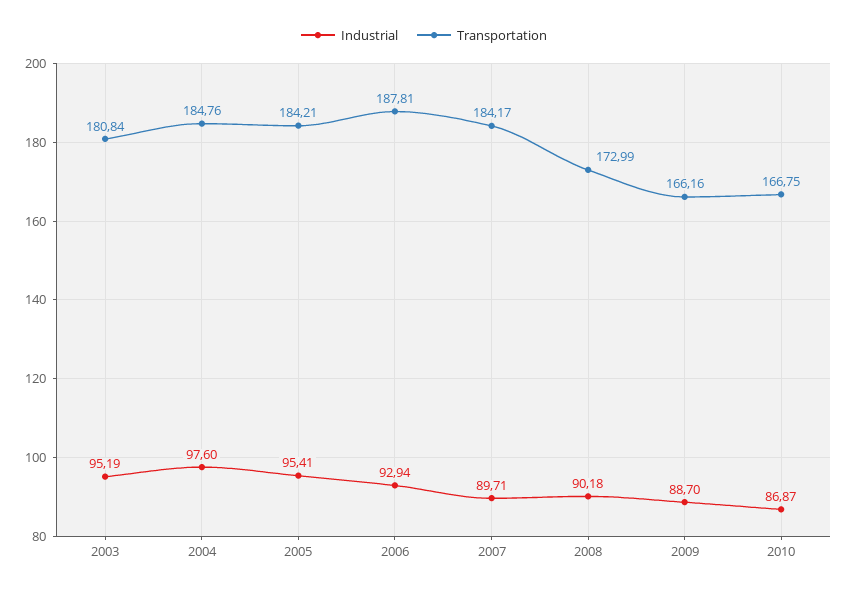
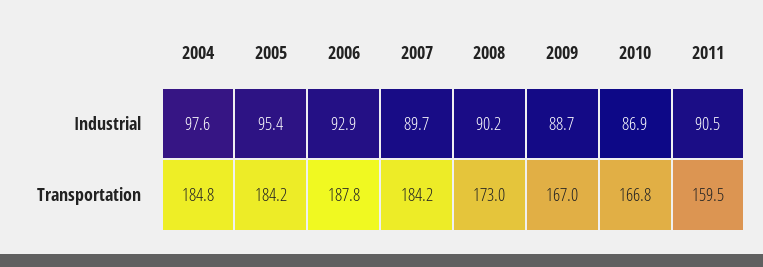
Industrial, 2003: 95.19 -> none
Transportation, 2003: 180.84 -> none
Transportation, 2009: 166.16 -> 167
Industrial, 2011: none -> 90.5
Transportation, 2011: none -> 159.5

